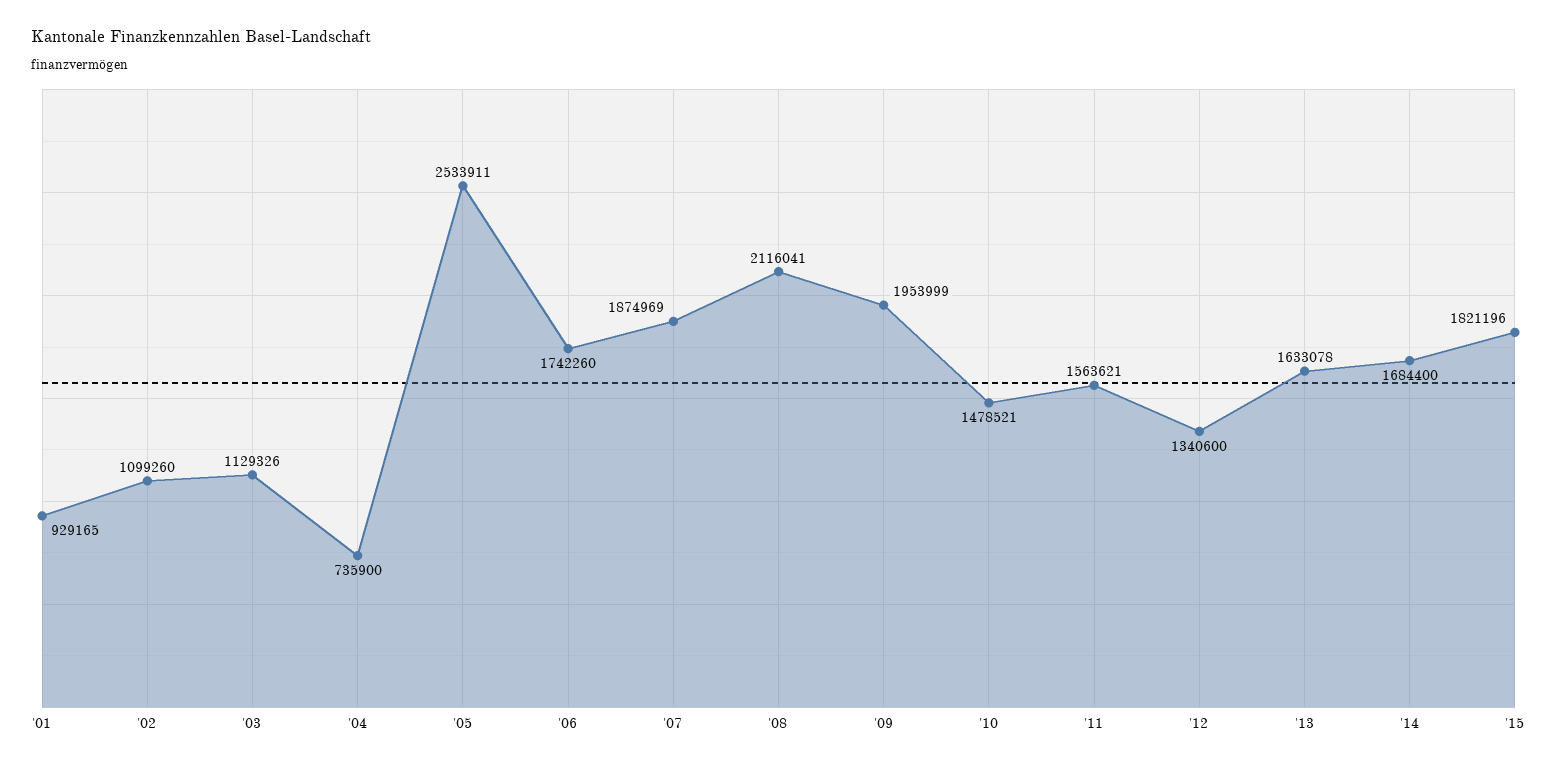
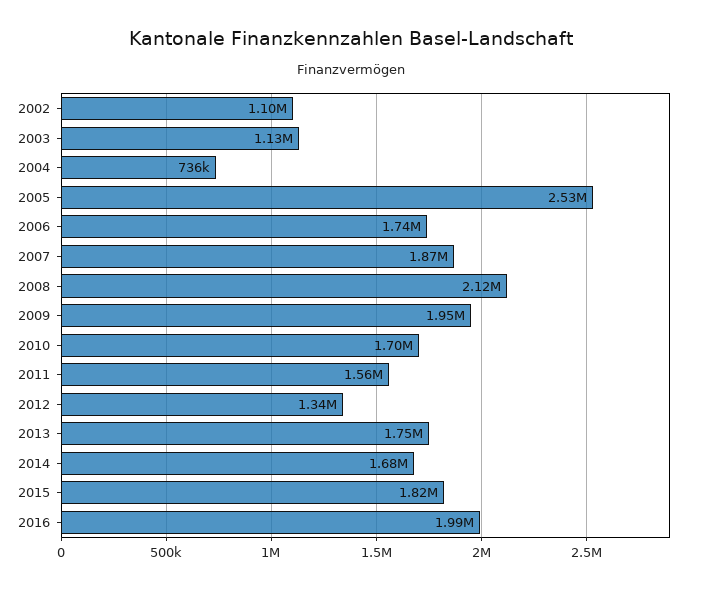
'01: 929165 -> none
'10: 1478521 -> 1700000
'13: 1633078 -> 1750000
2016: none -> 1990000

